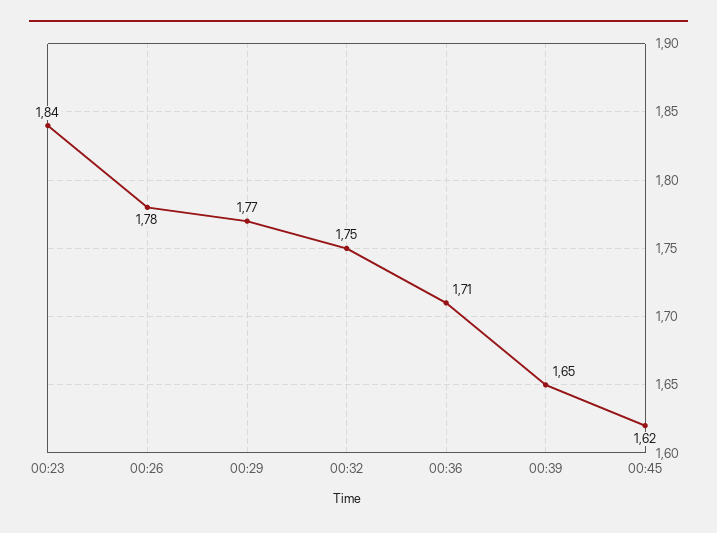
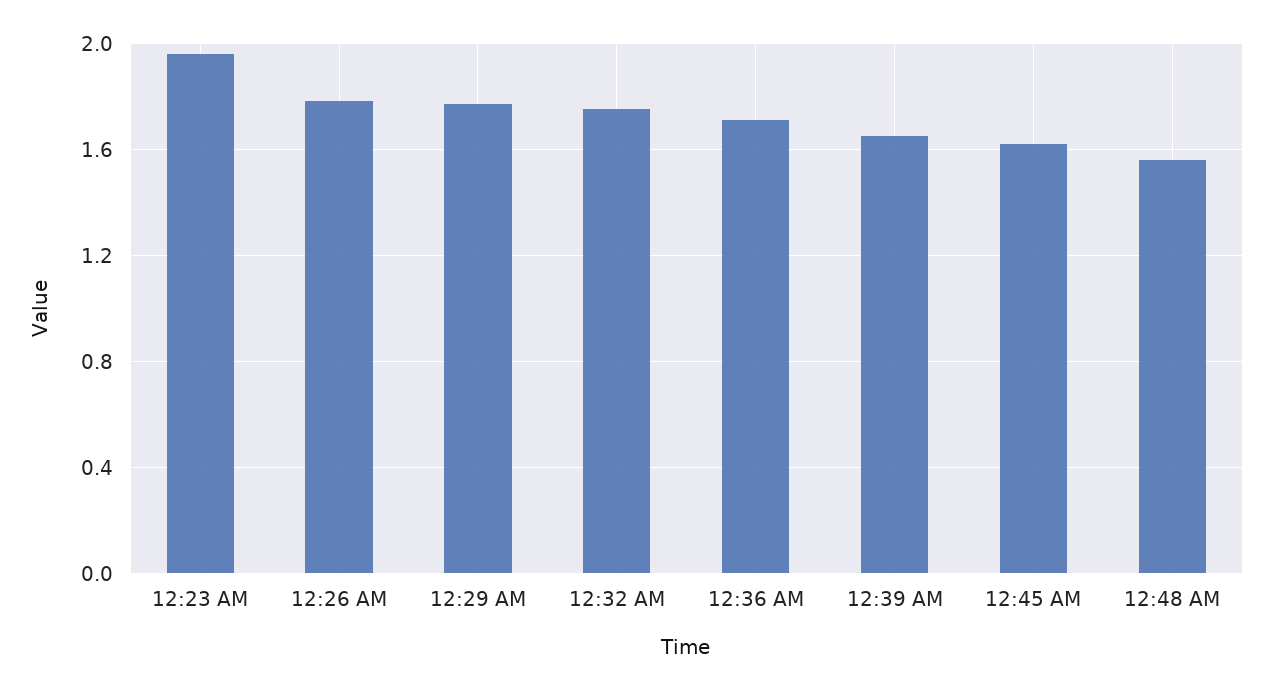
00:23: 1.84 -> 1.95
12:48 AM: none -> 1.55

